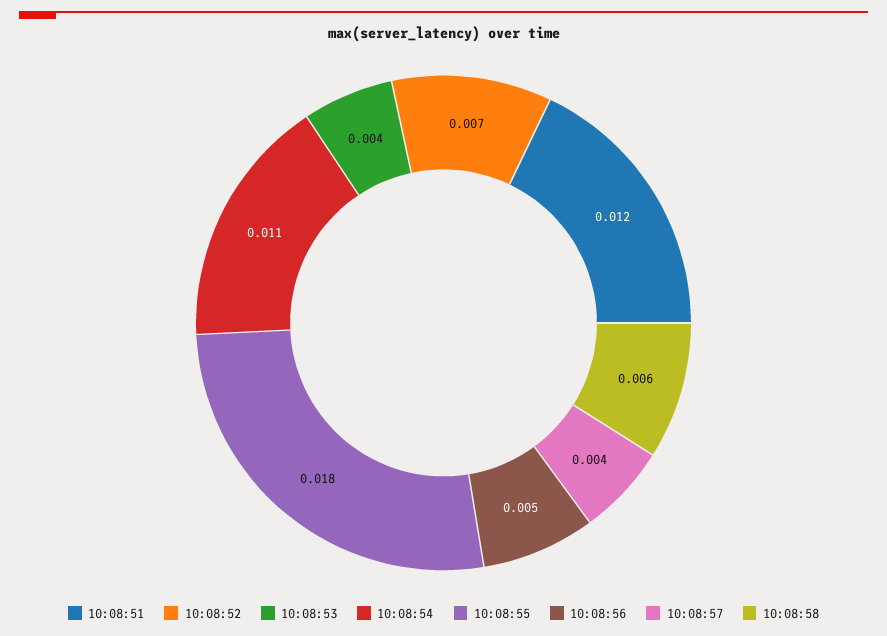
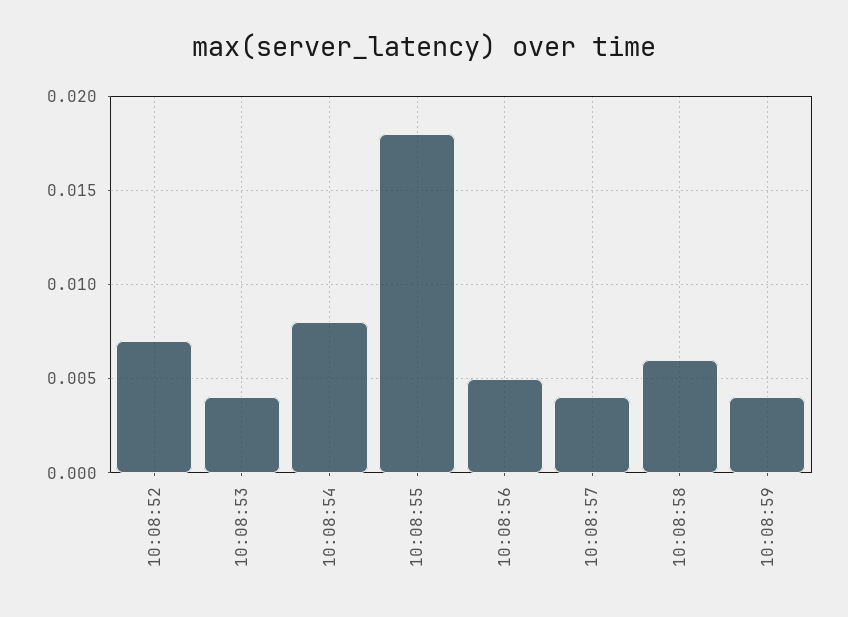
10:08:51: 0.012 -> none
10:08:54: 0.011 -> 0.008
10:08:59: none -> 0.004

